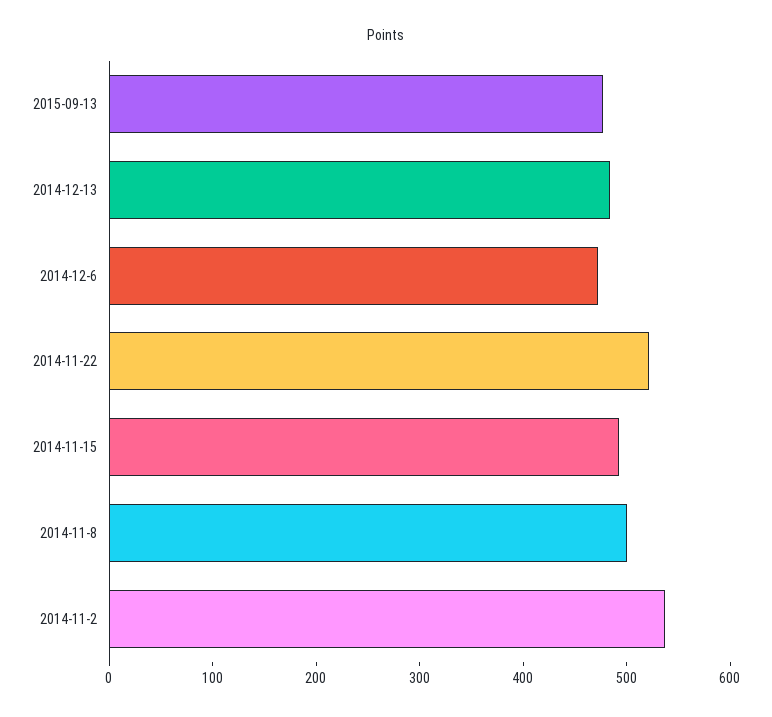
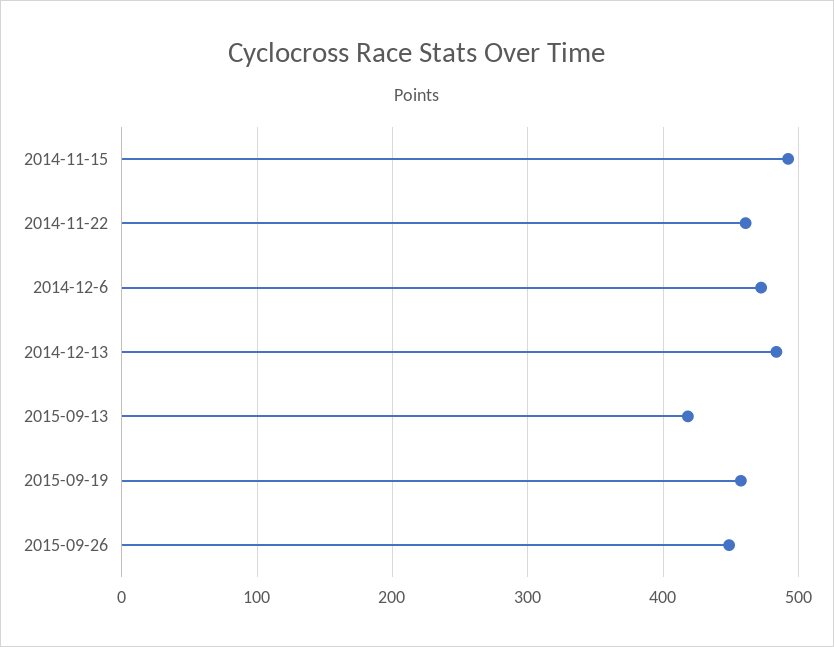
2015-09-13: 480 -> 420
2014-11-22: 520 -> 460
2014-11-8: 500 -> none
2014-11-2: 540 -> none
2015-09-19: none -> 460
2015-09-26: none -> 450

